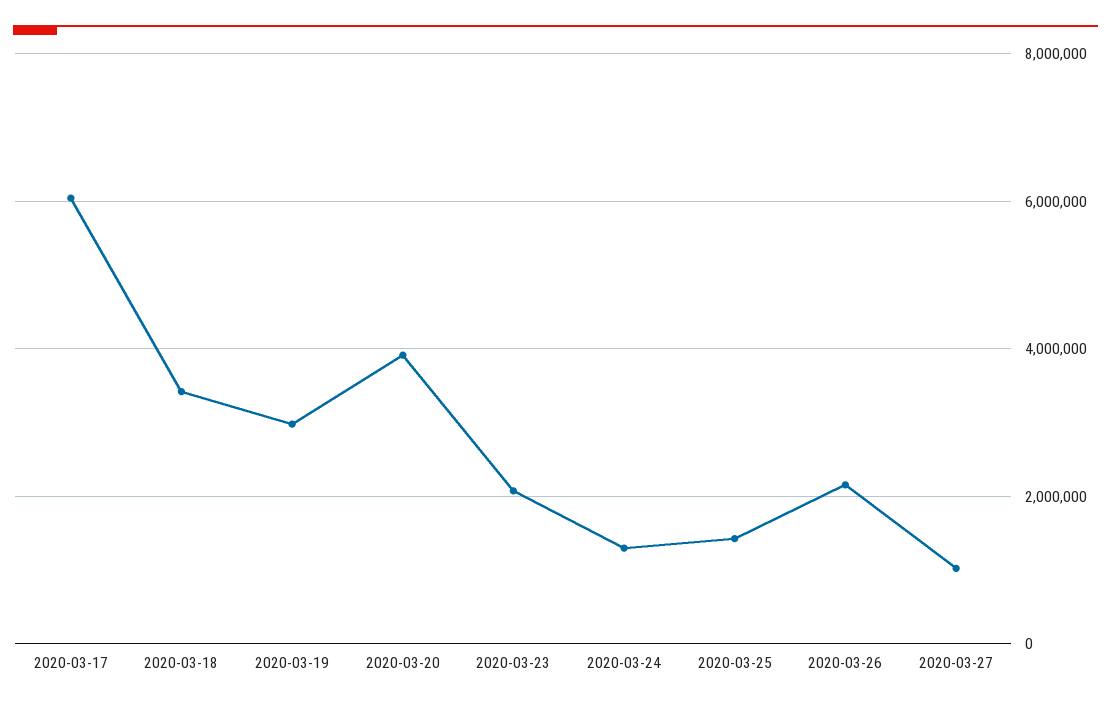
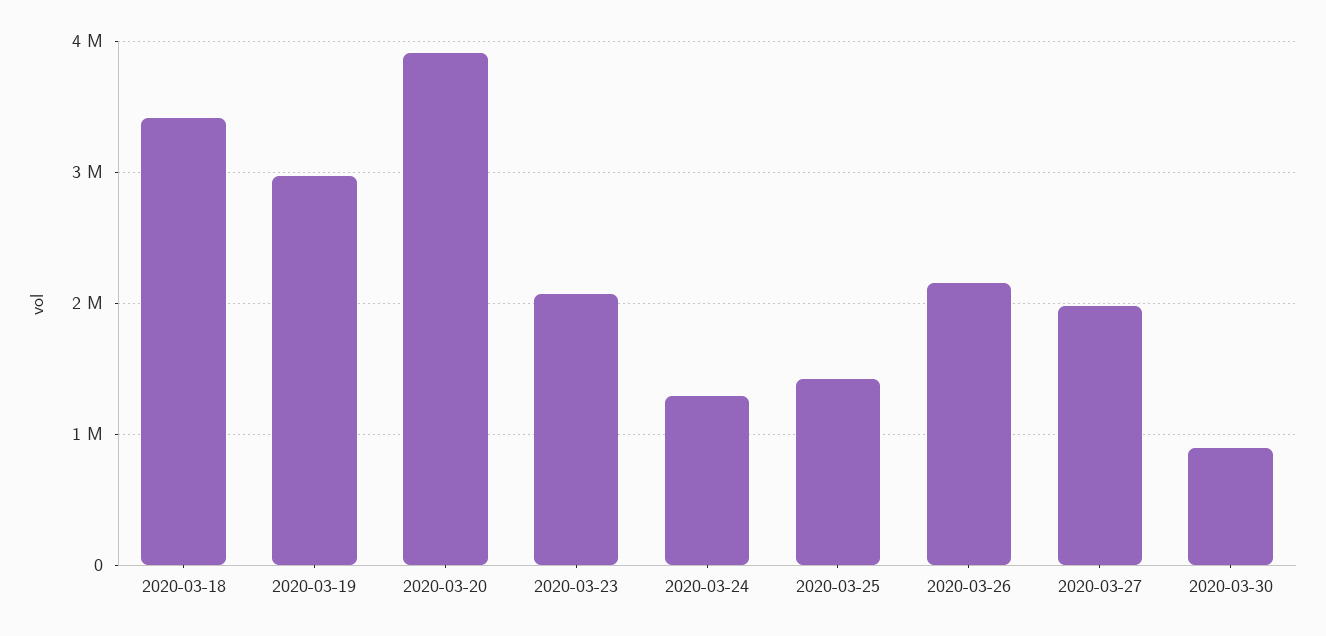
2020-03-17: 6000000 -> none
2020-03-27: 1000000 -> 2000000
2020-03-30: none -> 900000

